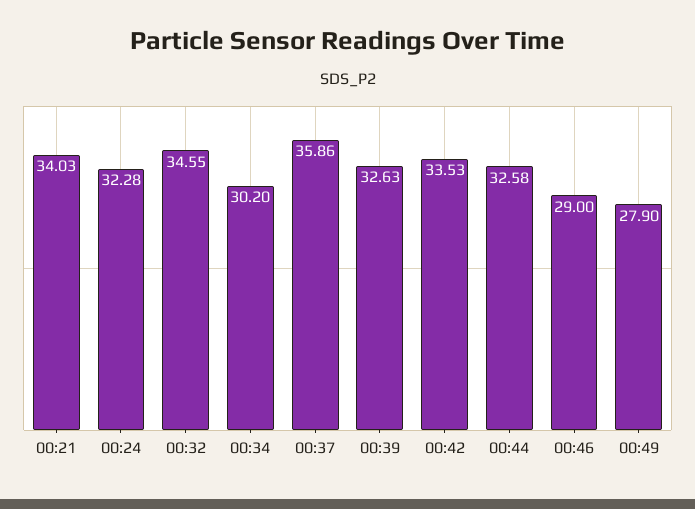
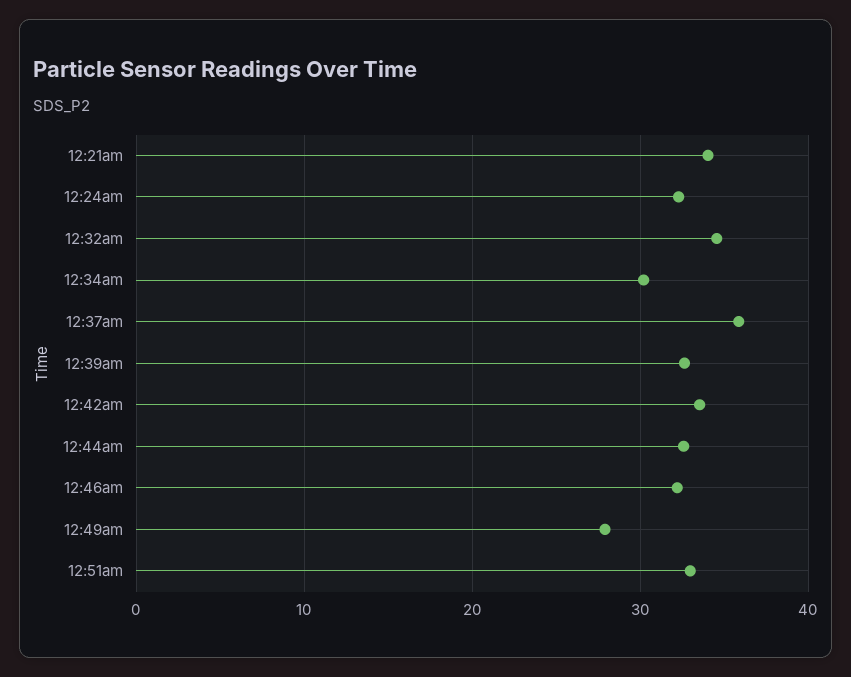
00:46: 29 -> 32
12:51am: none -> 33

